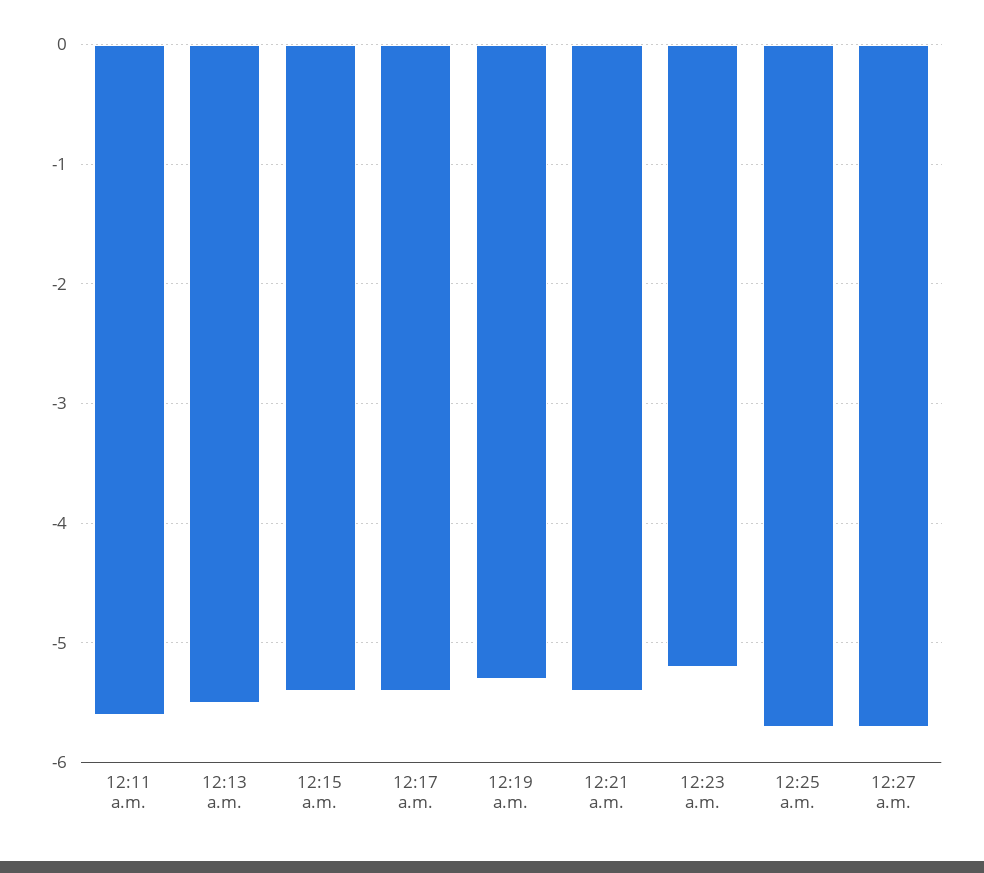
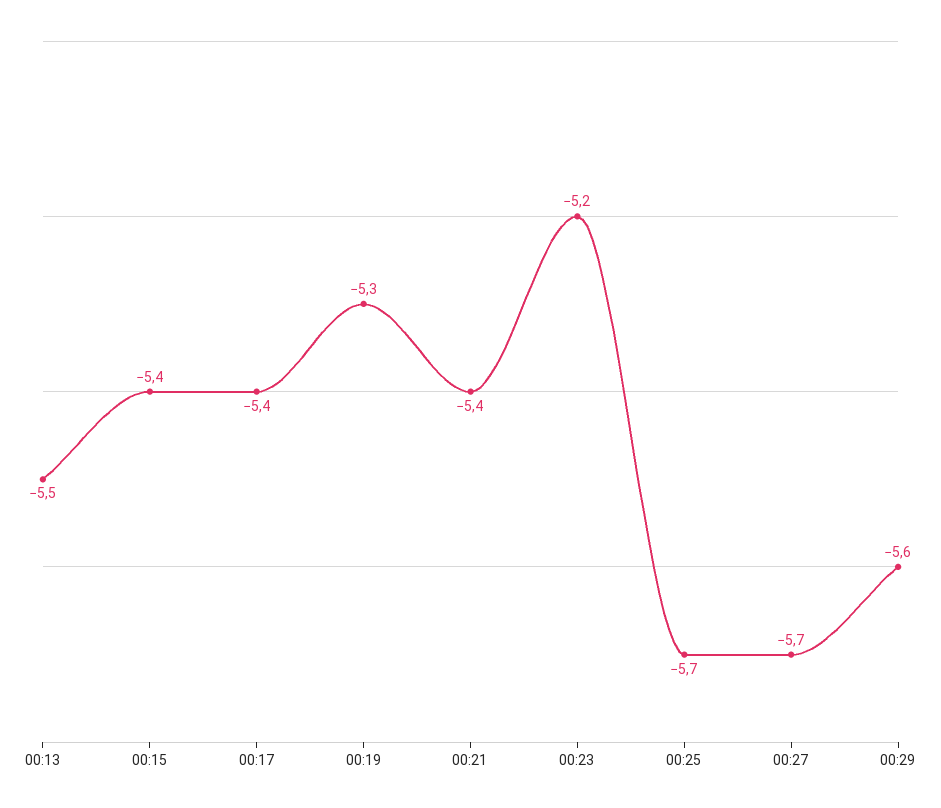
12:11 a.m.: -5.6 -> none
00:29: none -> -5.6

